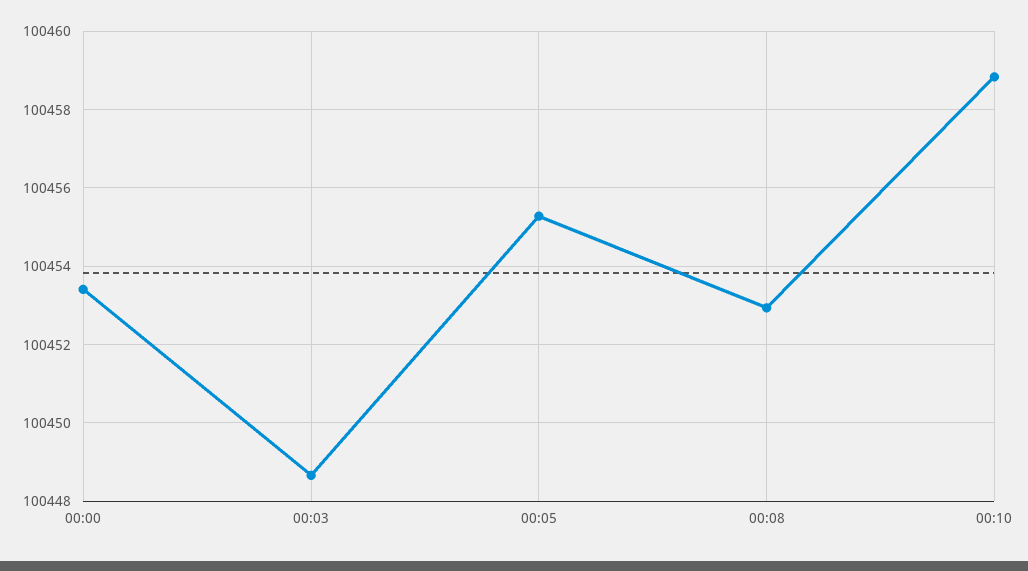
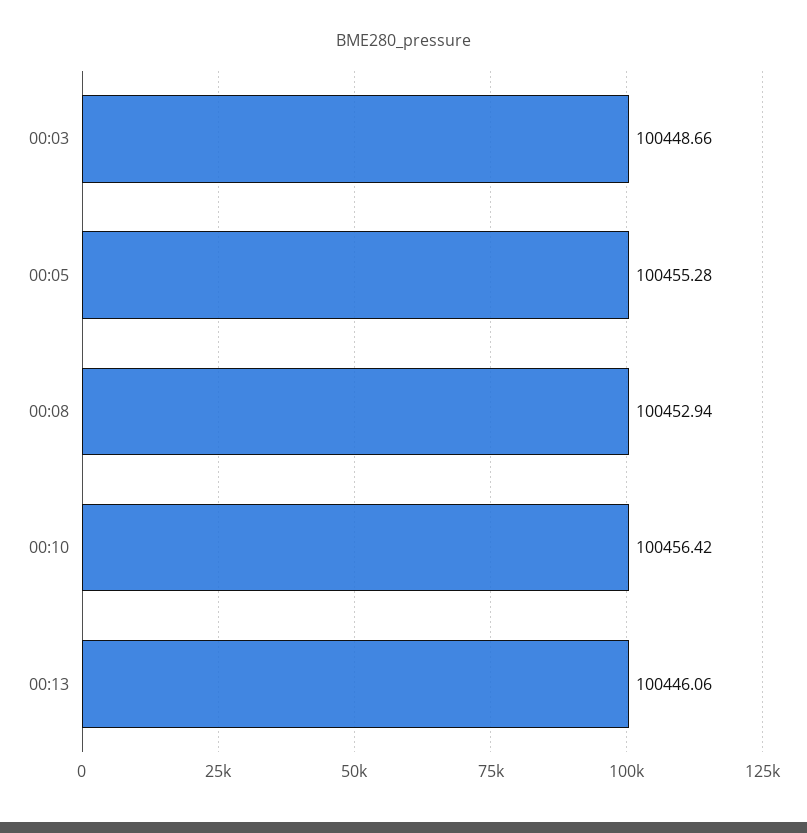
00:00: 100453.4 -> none
00:10: 100458.8 -> 100456.42
00:13: none -> 100446.06

